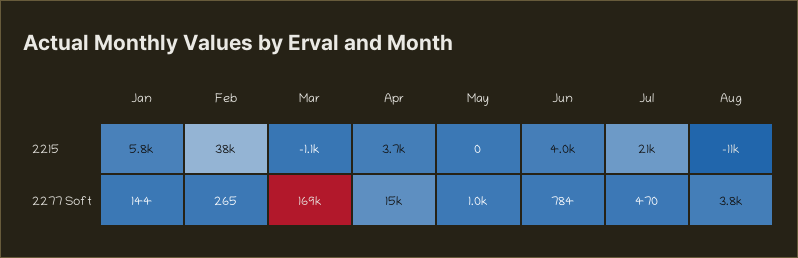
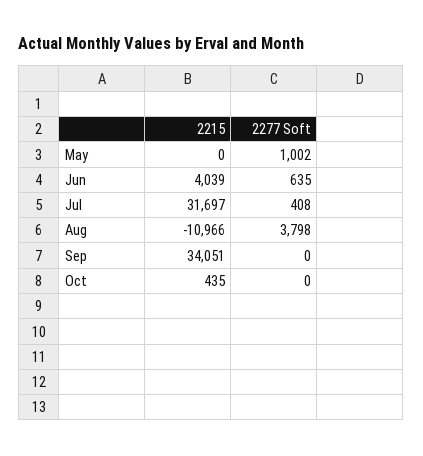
Jan, 2215: 5800 -> none
Feb, 2215: 38000 -> none
Mar, 2215: -1100 -> none
Apr, 2215: 3700 -> none
Jul, 2215: 21000 -> 31697
Jan, 2277 Soft: 144 -> none
Feb, 2277 Soft: 265 -> none
Mar, 2277 Soft: 169000 -> none
Apr, 2277 Soft: 15000 -> none
Jun, 2277 Soft: 784 -> 635
Jul, 2277 Soft: 470 -> 408
Sep, 2215: none -> 34051
Sep, 2277 Soft: none -> 0
Oct, 2215: none -> 435
Oct, 2277 Soft: none -> 0

